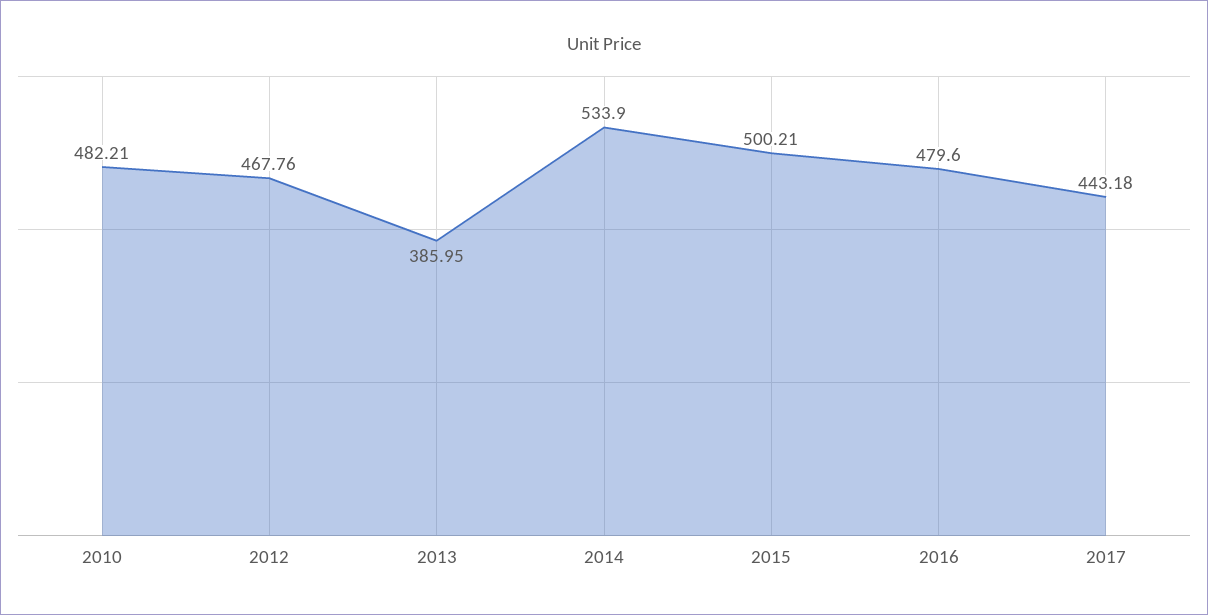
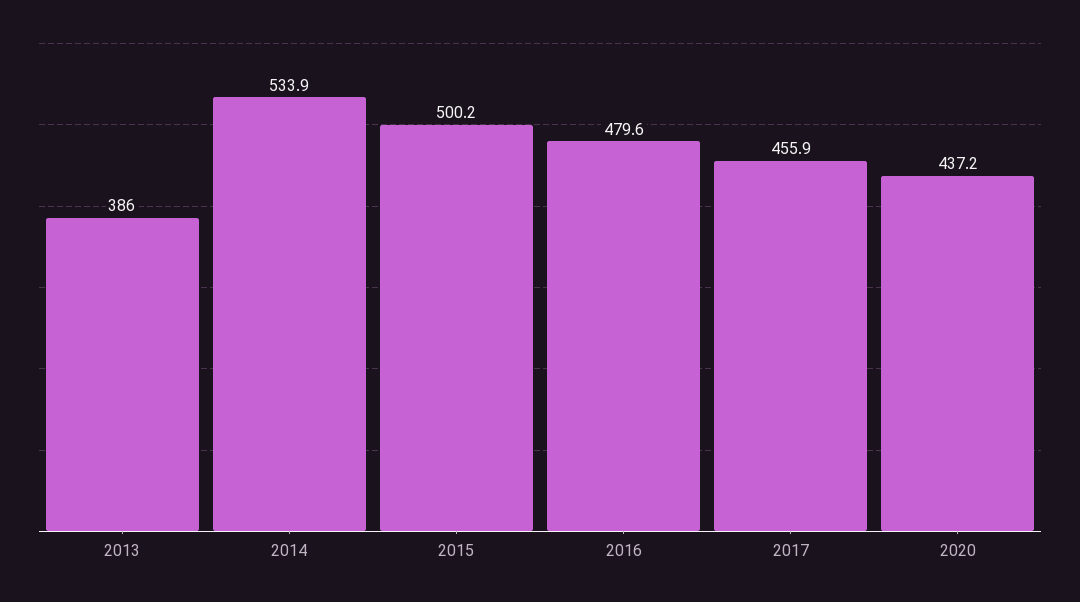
2010: 482.21 -> none
2012: 467.76 -> none
2017: 443.18 -> 455.9
2020: none -> 437.2

